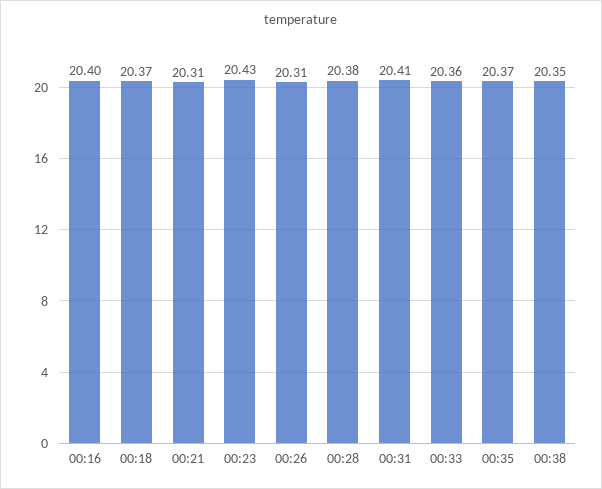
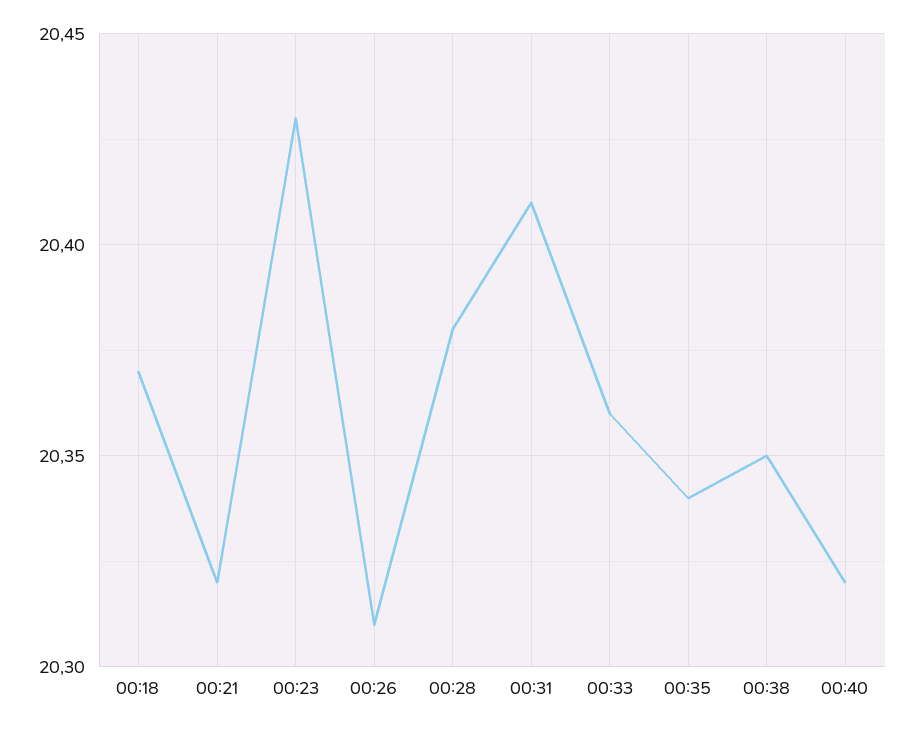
00:16: 20.4 -> none
00:21: 20.31 -> 20.32
00:35: 20.37 -> 20.34
00:40: none -> 20.32

